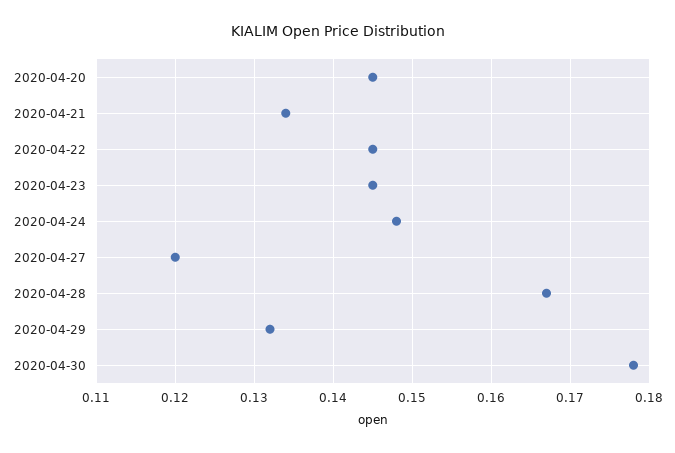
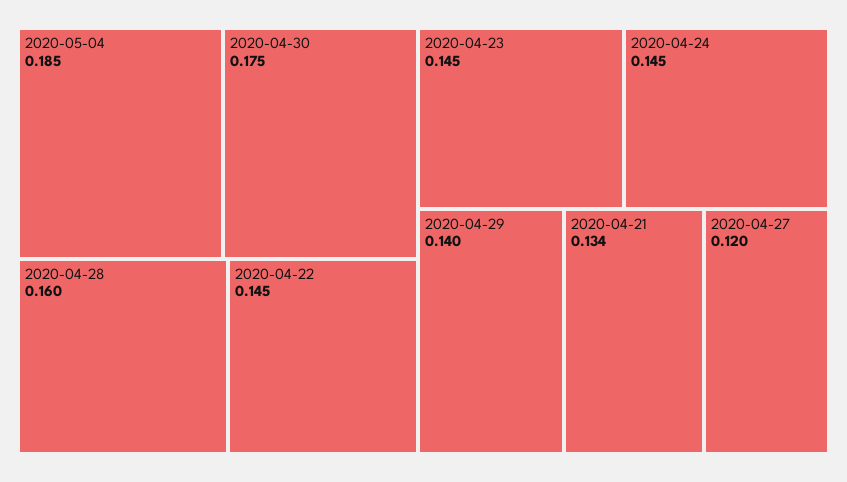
2020-04-20: 0.145 -> none
2020-04-24: 0.148 -> 0.145
2020-04-28: 0.167 -> 0.16
2020-04-29: 0.132 -> 0.14
2020-04-30: 0.178 -> 0.175
2020-05-04: none -> 0.185

